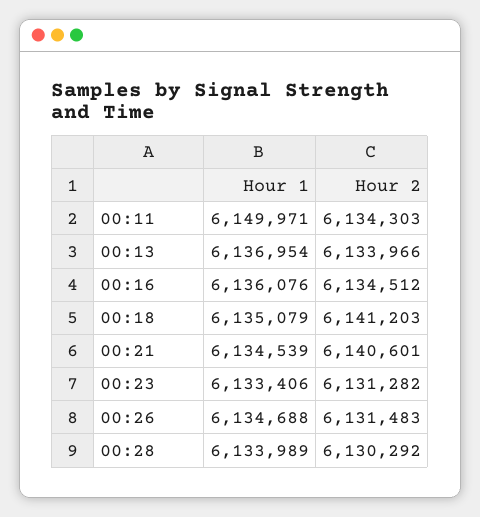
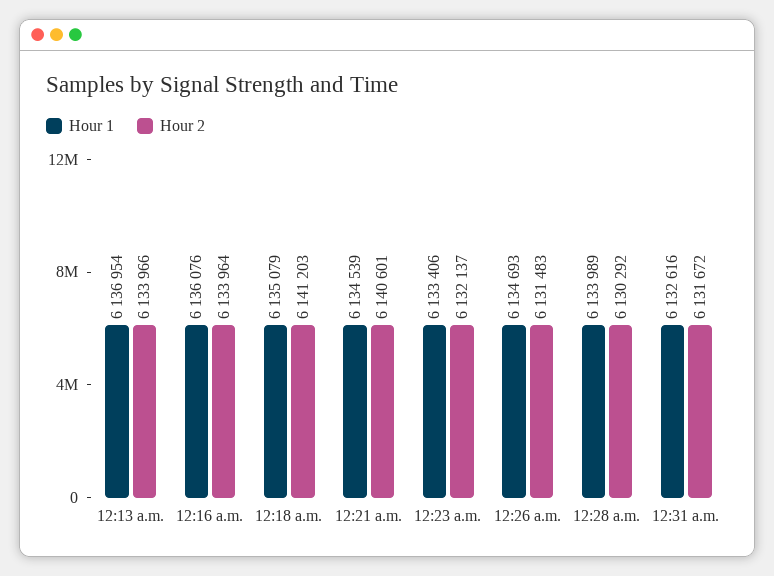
Hour 1, 00:11: 6149971 -> none
Hour 2, 00:11: 6134303 -> none
Hour 2, 00:16: 6134512 -> 6133964
Hour 2, 00:23: 6131282 -> 6132137
Hour 1, 00:26: 6134688 -> 6134693
Hour 1, 12:31 a.m.: none -> 6132616
Hour 2, 12:31 a.m.: none -> 6131672

